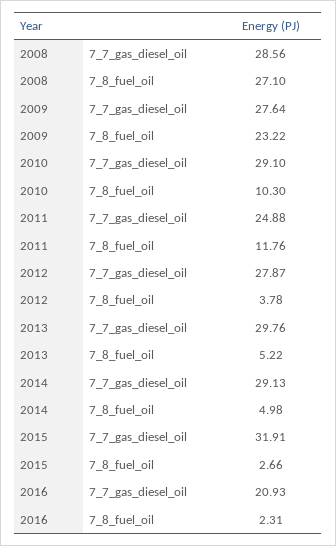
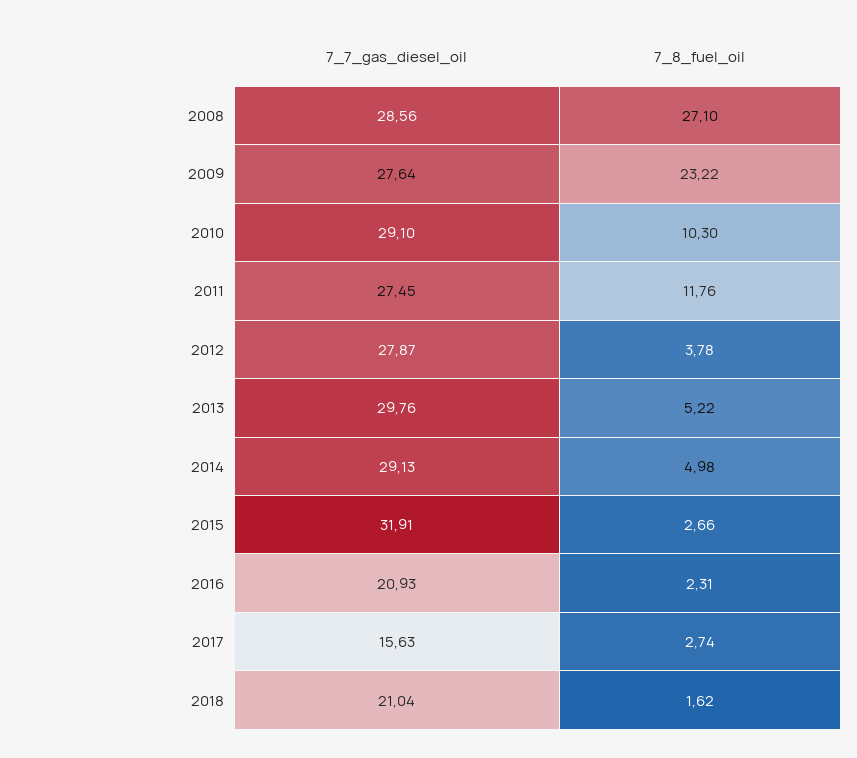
2011, 7_7_gas_diesel_oil: 24.88 -> 27.45
2017, 7_7_gas_diesel_oil: none -> 15.63
2017, 7_8_fuel_oil: none -> 2.74
2018, 7_7_gas_diesel_oil: none -> 21.04
2018, 7_8_fuel_oil: none -> 1.62

